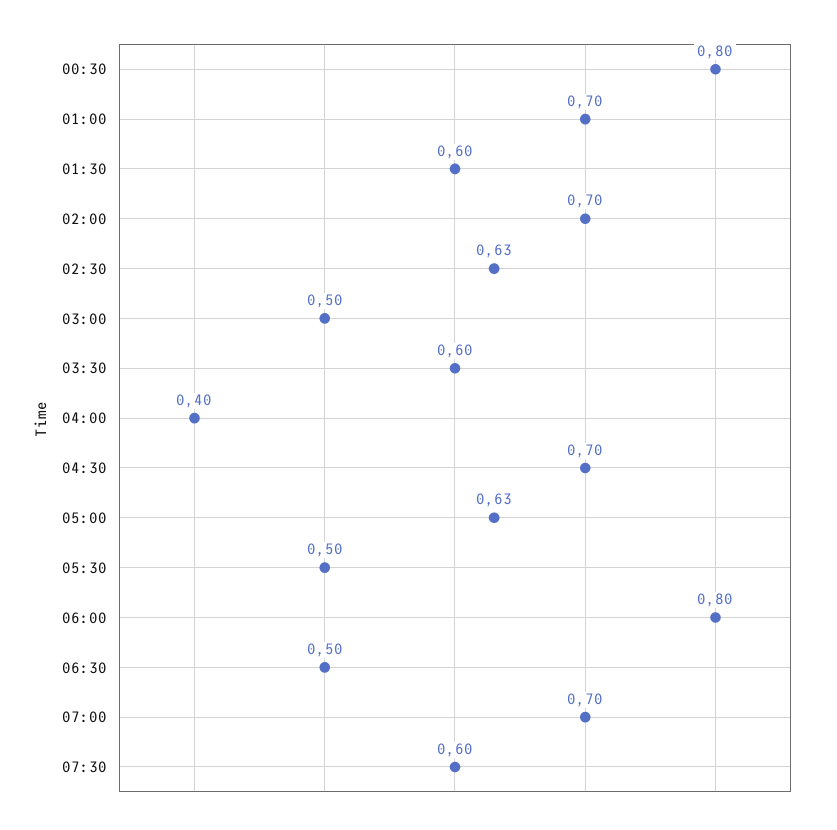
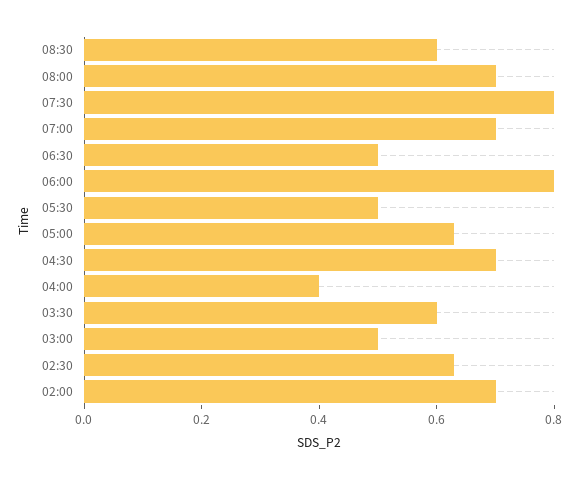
00:30: 0.8 -> none
01:00: 0.7 -> none
01:30: 0.6 -> none
07:30: 0.6 -> 0.8
08:30: none -> 0.6
08:00: none -> 0.7

